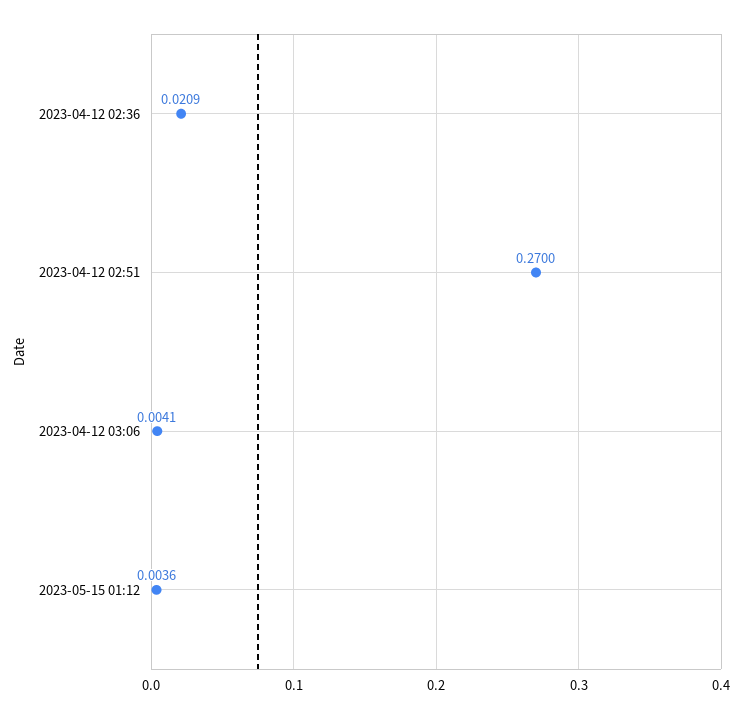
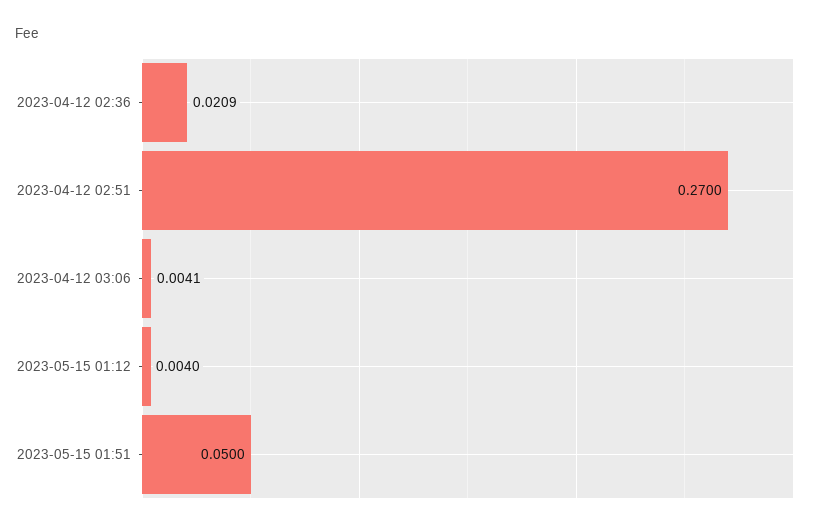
2023-05-15 01:12: 0.0036 -> 0.004
2023-05-15 01:51: none -> 0.05

